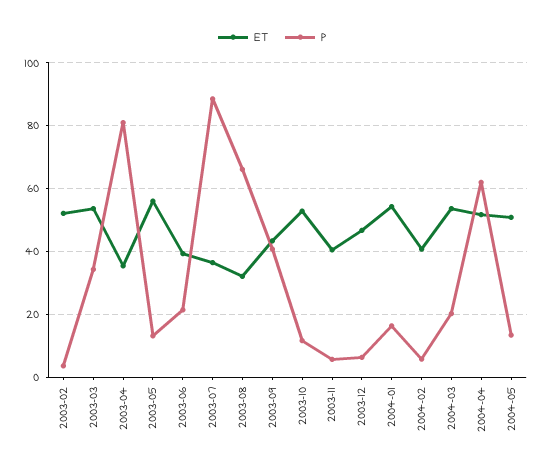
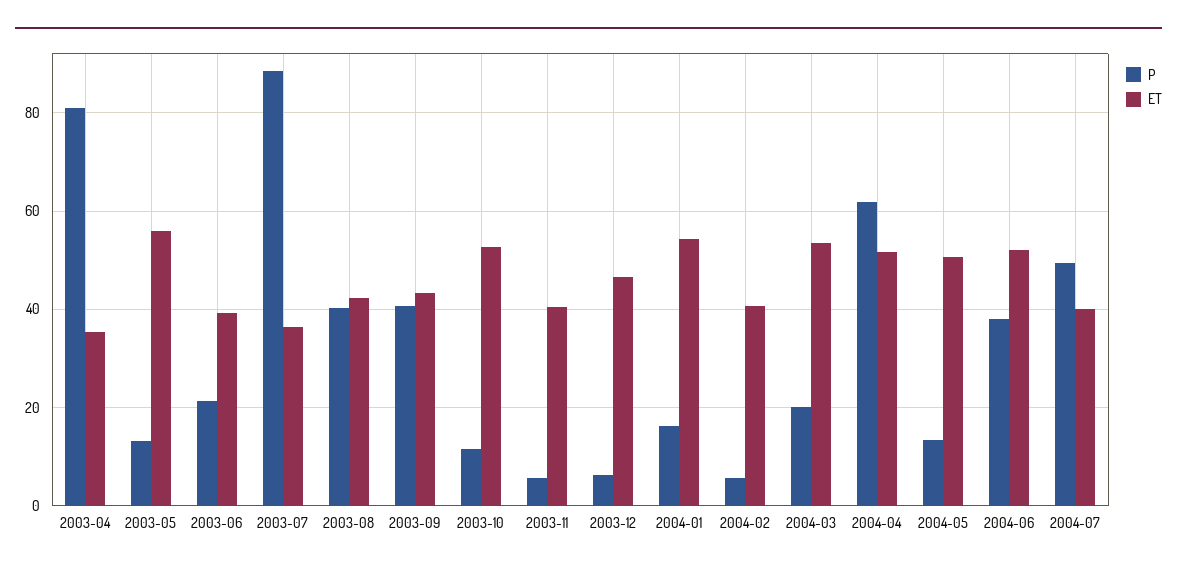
ET, 2003-02: 52 -> none
P, 2003-02: 4 -> none
ET, 2003-03: 54 -> none
P, 2003-03: 34 -> none
ET, 2003-08: 32 -> 42
P, 2003-08: 66 -> 40
P, 2004-06: none -> 38
ET, 2004-06: none -> 52
P, 2004-07: none -> 50
ET, 2004-07: none -> 40

